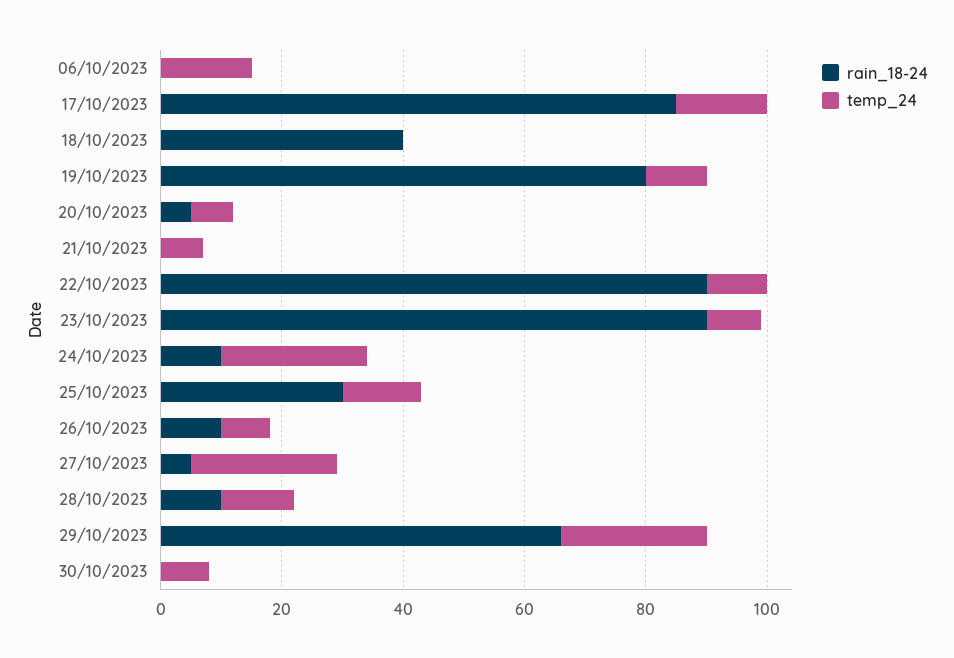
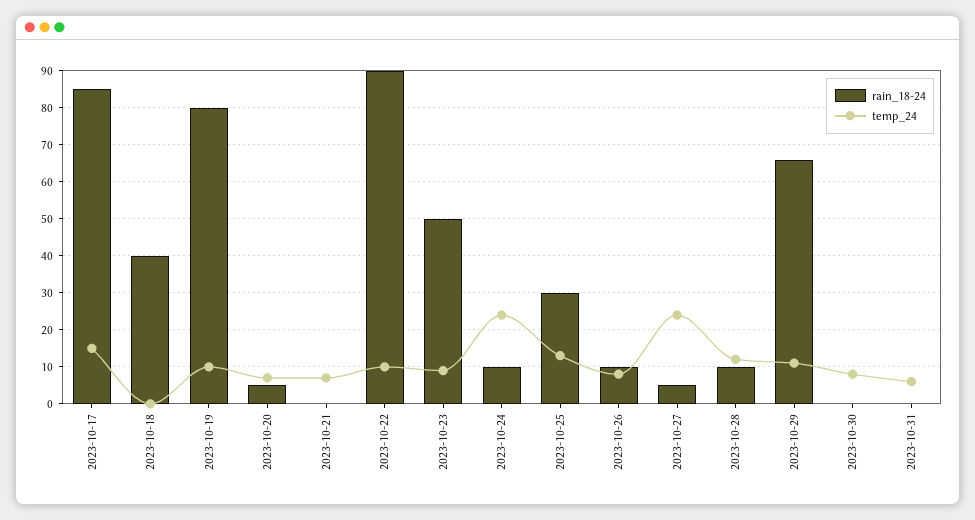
rain_18-24, 06/10/2023: 0 -> none
temp_24, 06/10/2023: 15 -> none
rain_18-24, 23/10/2023: 90 -> 50
temp_24, 29/10/2023: 25 -> 10
rain_18-24, 2023-10-31: none -> 0
temp_24, 2023-10-31: none -> 5

